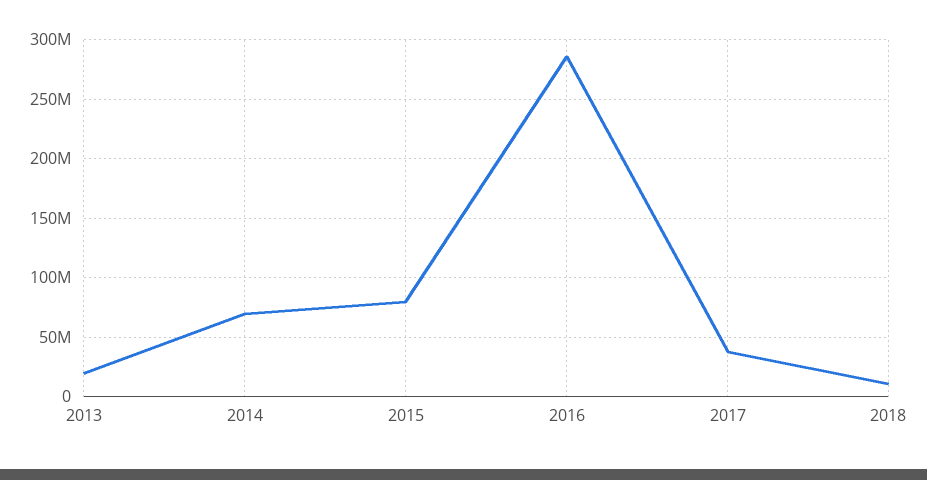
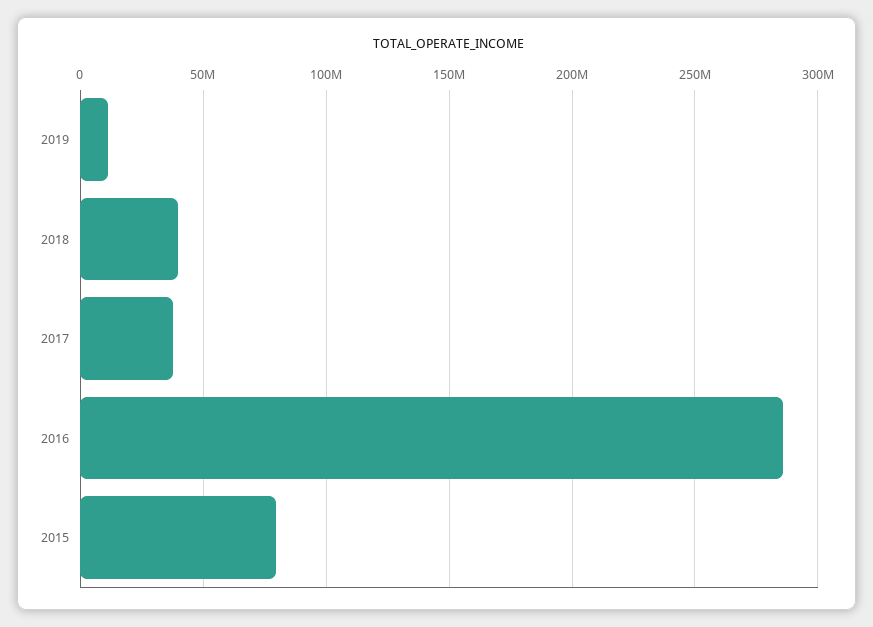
2013: 20000000 -> none
2014: 70000000 -> none
2018: 10000000 -> 40000000
2019: none -> 10000000

